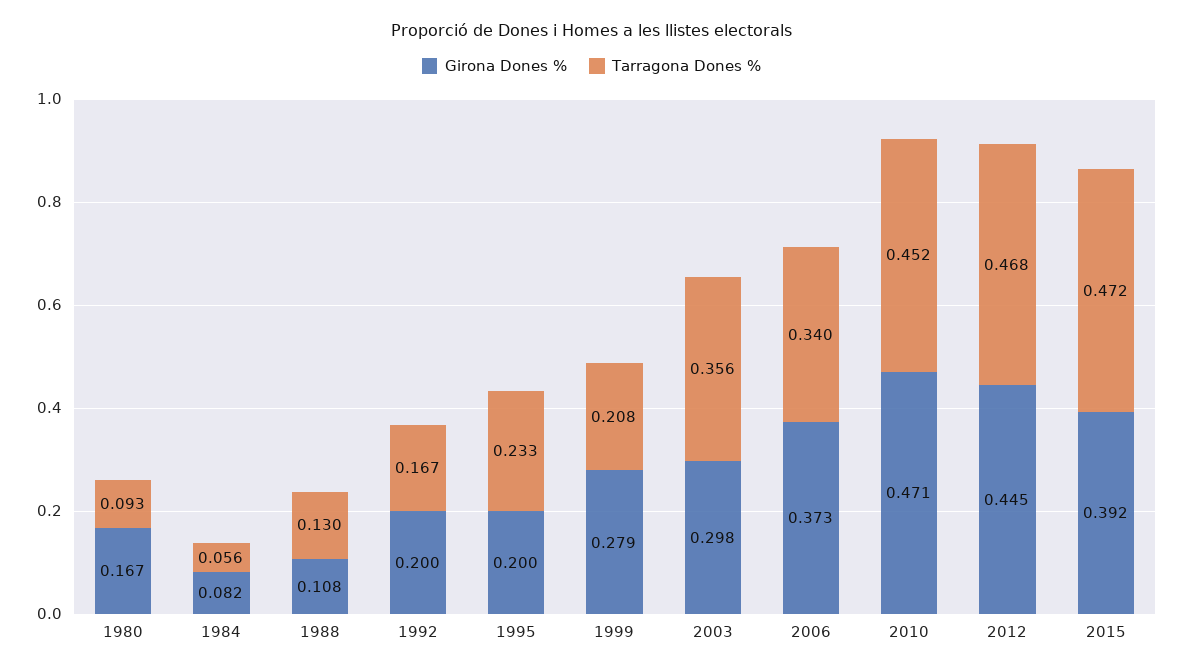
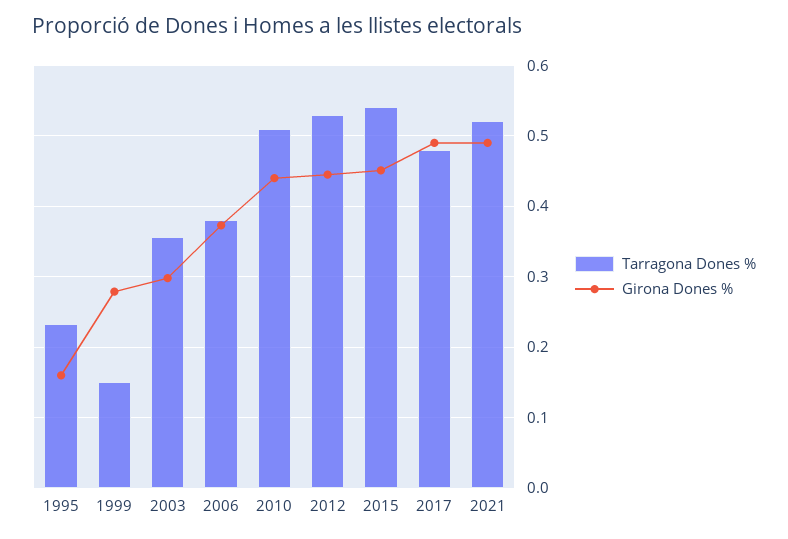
Girona Dones %, 1980: 0.167 -> none
Tarragona Dones %, 1980: 0.093 -> none
Girona Dones %, 1984: 0.082 -> none
Tarragona Dones %, 1984: 0.056 -> none
Girona Dones %, 1988: 0.108 -> none
Tarragona Dones %, 1988: 0.13 -> none
Girona Dones %, 1992: 0.2 -> none
Tarragona Dones %, 1992: 0.167 -> none
Girona Dones %, 1995: 0.2 -> 0.16
Tarragona Dones %, 1999: 0.208 -> 0.15
Tarragona Dones %, 2006: 0.34 -> 0.38
Girona Dones %, 2010: 0.471 -> 0.44
Tarragona Dones %, 2010: 0.452 -> 0.51
Tarragona Dones %, 2012: 0.468 -> 0.53
Girona Dones %, 2015: 0.392 -> 0.45
Tarragona Dones %, 2015: 0.472 -> 0.54
Tarragona Dones %, 2017: none -> 0.48
Girona Dones %, 2017: none -> 0.49
Tarragona Dones %, 2021: none -> 0.52
Girona Dones %, 2021: none -> 0.49

